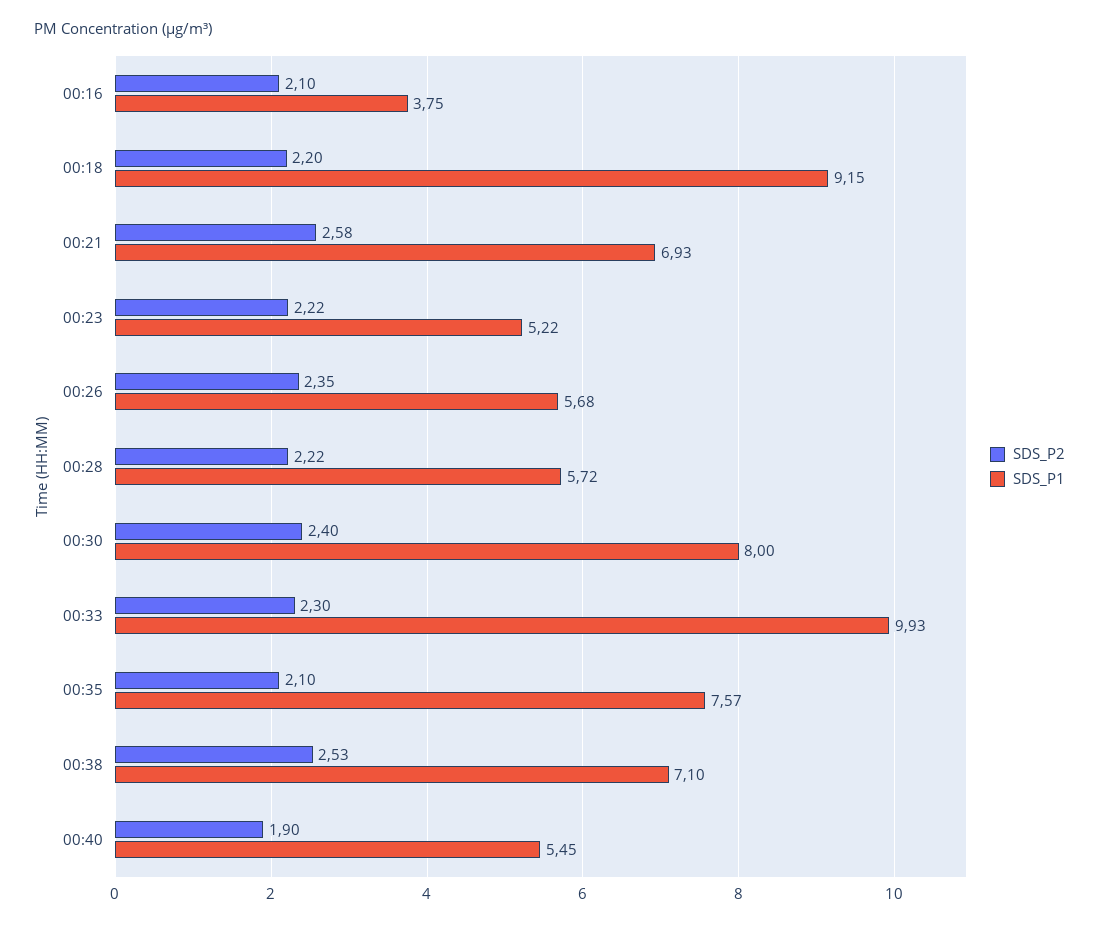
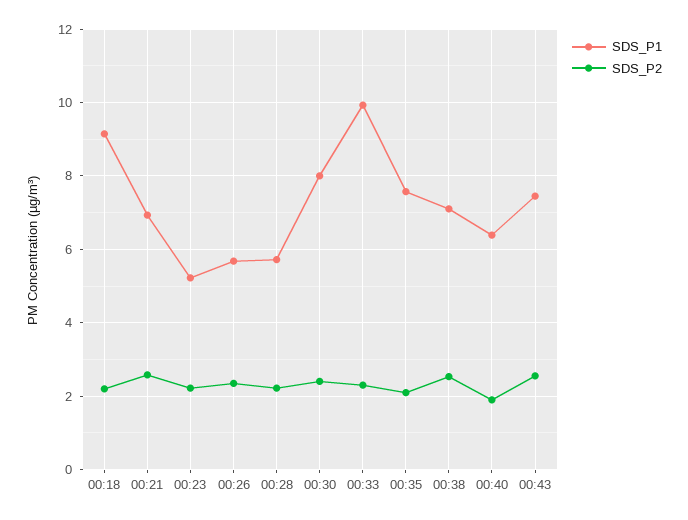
SDS_P2, 00:16: 2.1 -> none
SDS_P1, 00:16: 3.75 -> none
SDS_P1, 00:40: 5.45 -> 6.4
SDS_P1, 00:43: none -> 7.4
SDS_P2, 00:43: none -> 2.6

